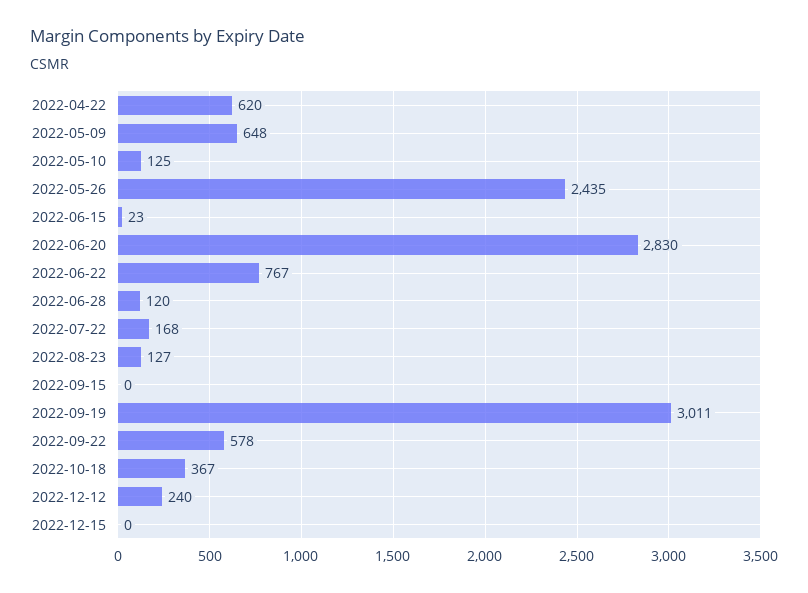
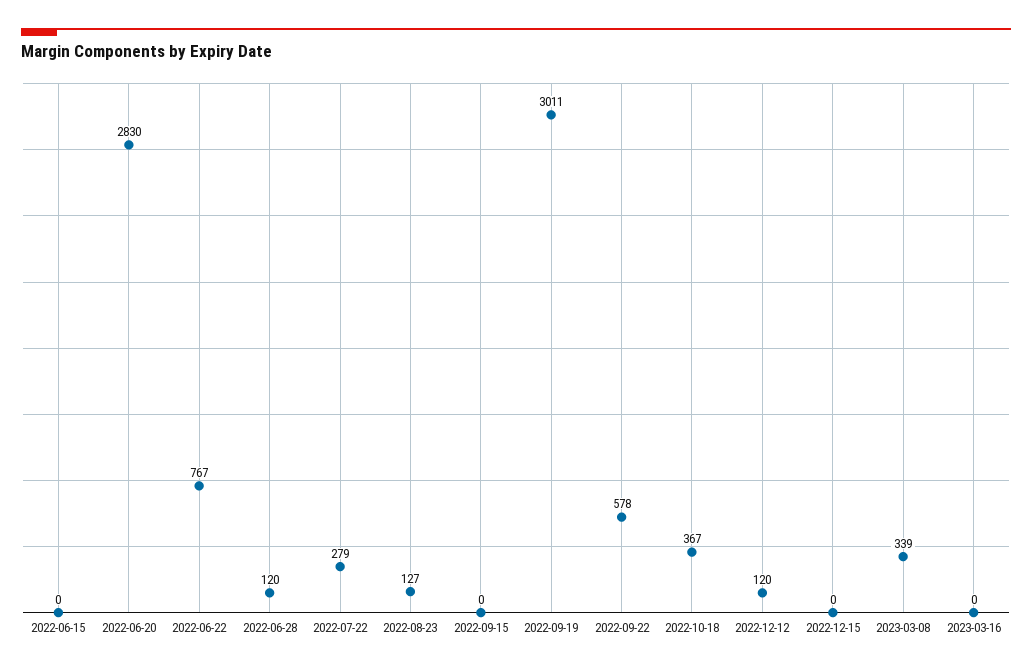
2022-04-22: 620 -> none
2022-05-09: 648 -> none
2022-05-10: 125 -> none
2022-05-26: 2435 -> none
2022-06-15: 23 -> 0
2022-07-22: 168 -> 279
2022-12-12: 240 -> 120
2023-03-08: none -> 339
2023-03-16: none -> 0

